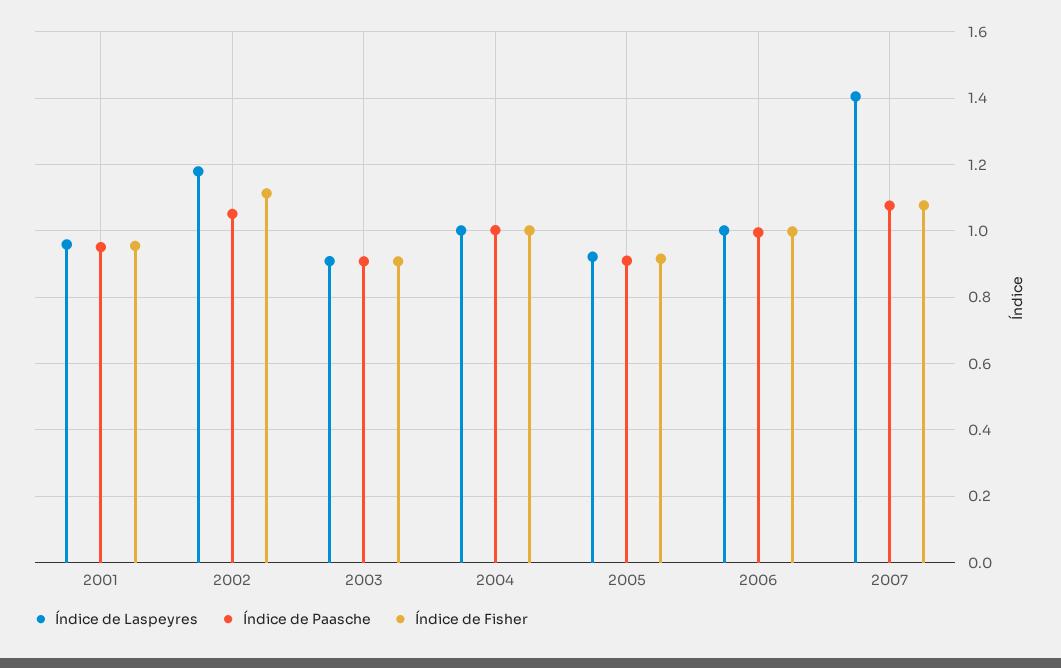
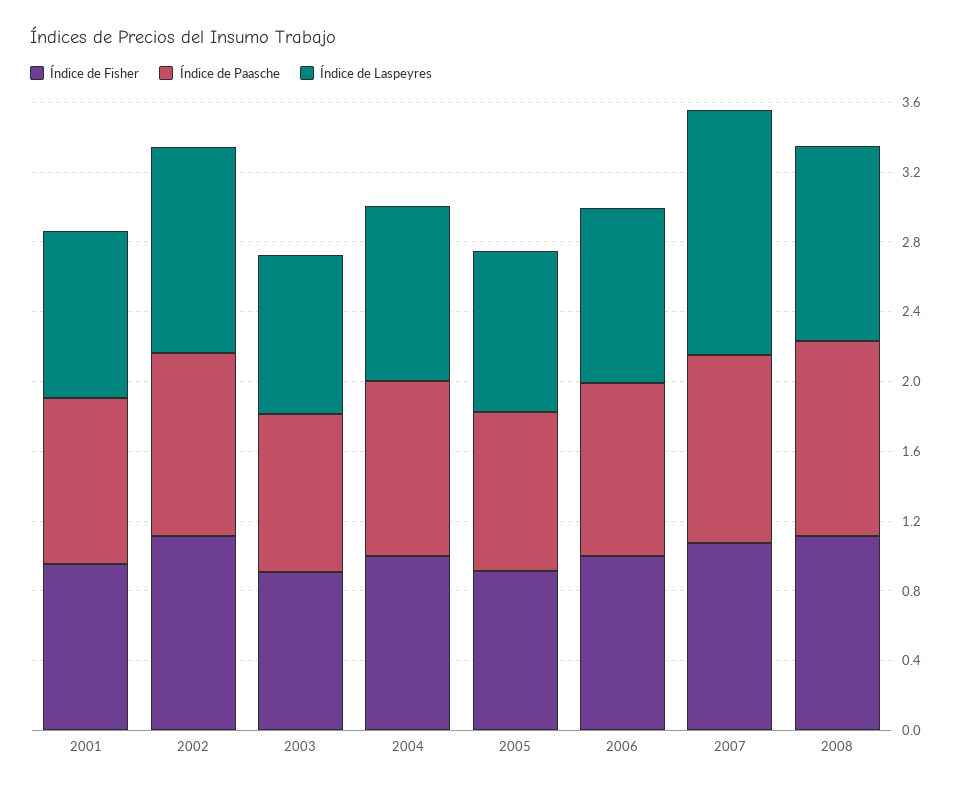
Índice de Fisher, 2008: none -> 1.1
Índice de Paasche, 2008: none -> 1.1
Índice de Laspeyres, 2008: none -> 1.1

